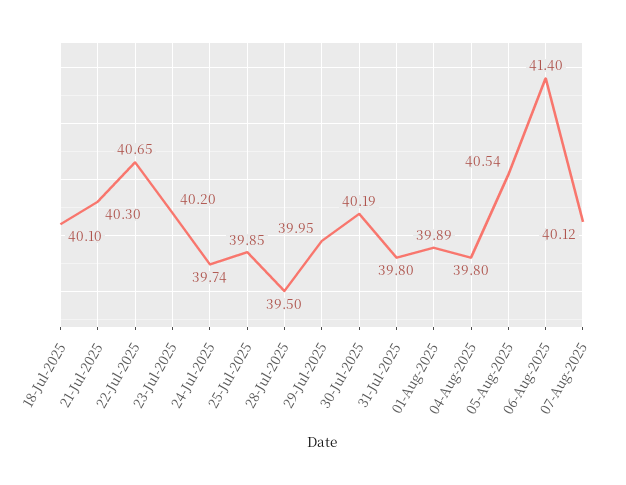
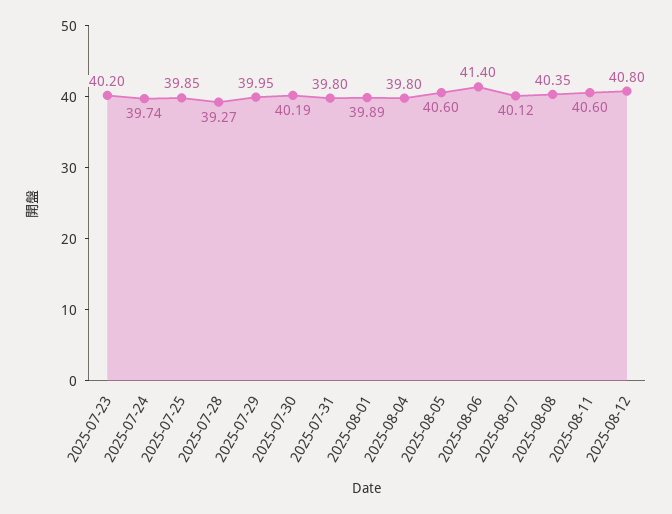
18-Jul-2025: 40.1 -> none
21-Jul-2025: 40.3 -> none
22-Jul-2025: 40.65 -> none
28-Jul-2025: 39.5 -> 39.27
05-Aug-2025: 40.54 -> 40.6
2025-08-08: none -> 40.35
2025-08-11: none -> 40.6
2025-08-12: none -> 40.8

